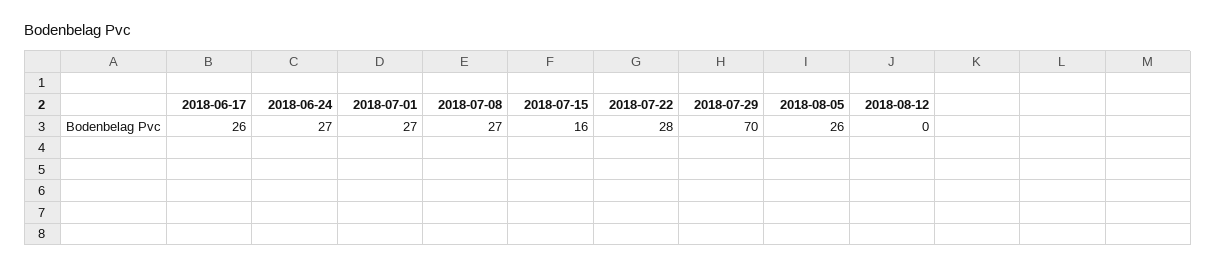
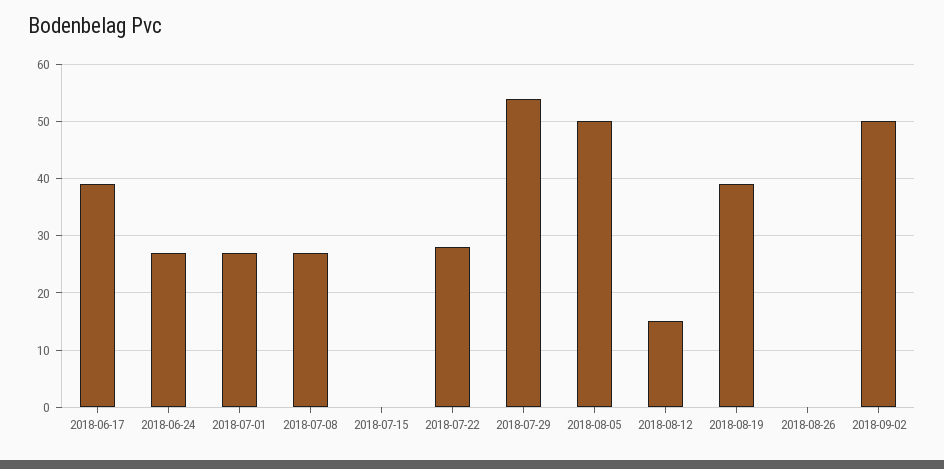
2018-06-17: 26 -> 40
2018-07-15: 16 -> 0
2018-07-29: 70 -> 55
2018-08-05: 26 -> 50
2018-08-12: 0 -> 15
2018-08-19: none -> 40
2018-08-26: none -> 0
2018-09-02: none -> 50

